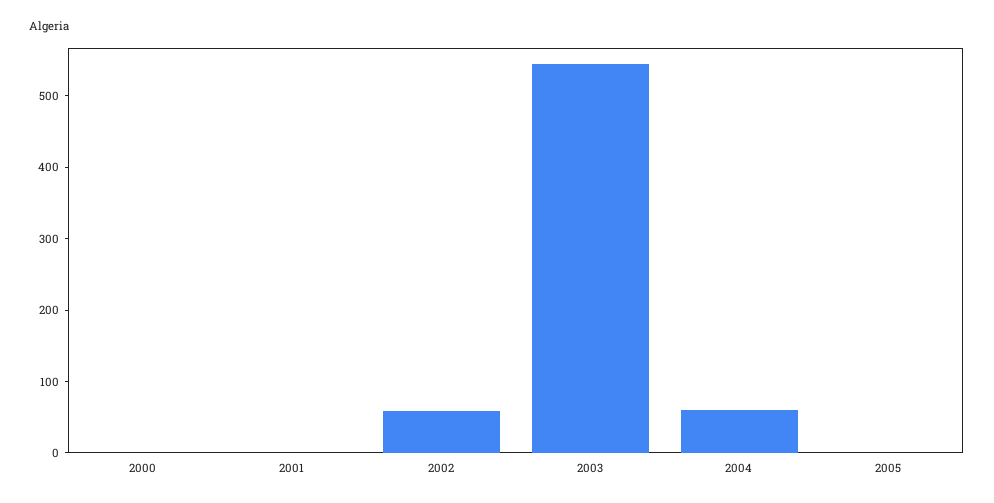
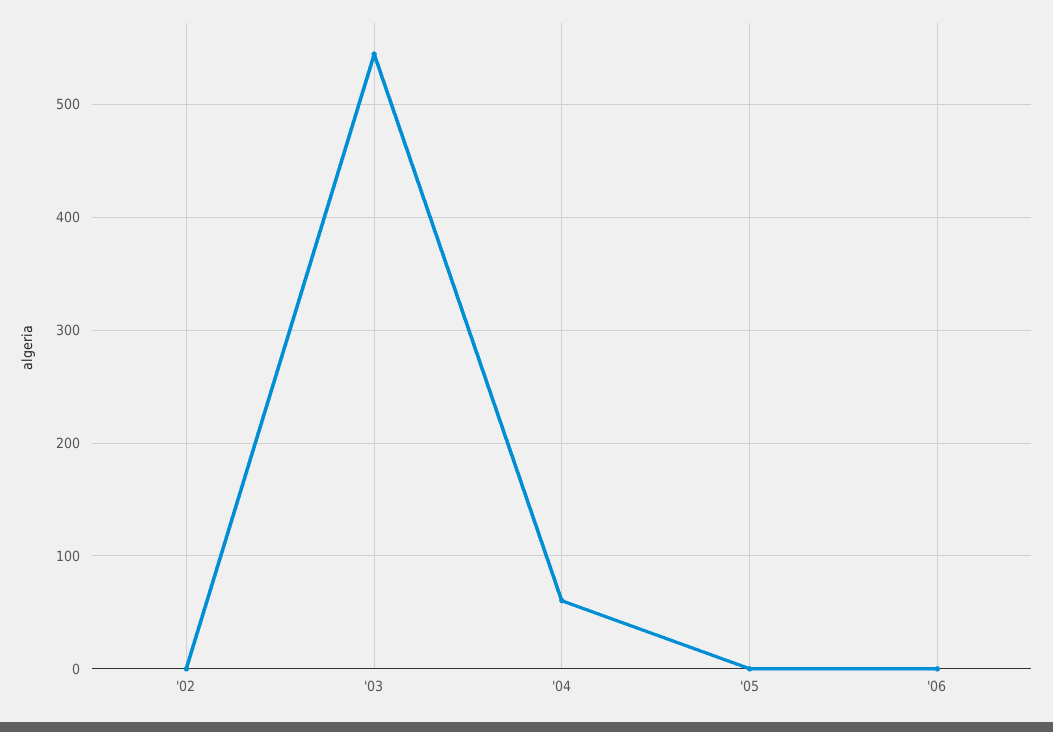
2000: 0 -> none
2001: 0 -> none
2002: 60 -> 0
'06: none -> 0

